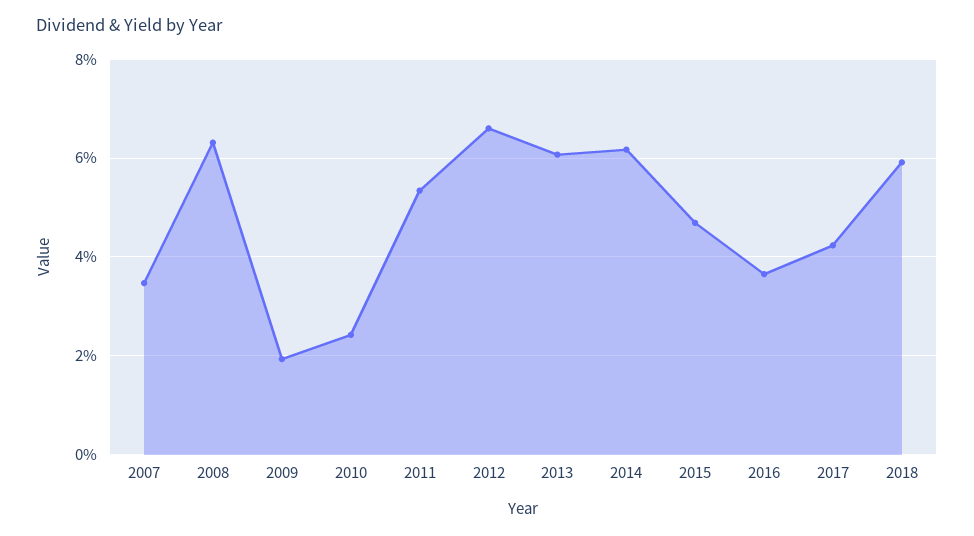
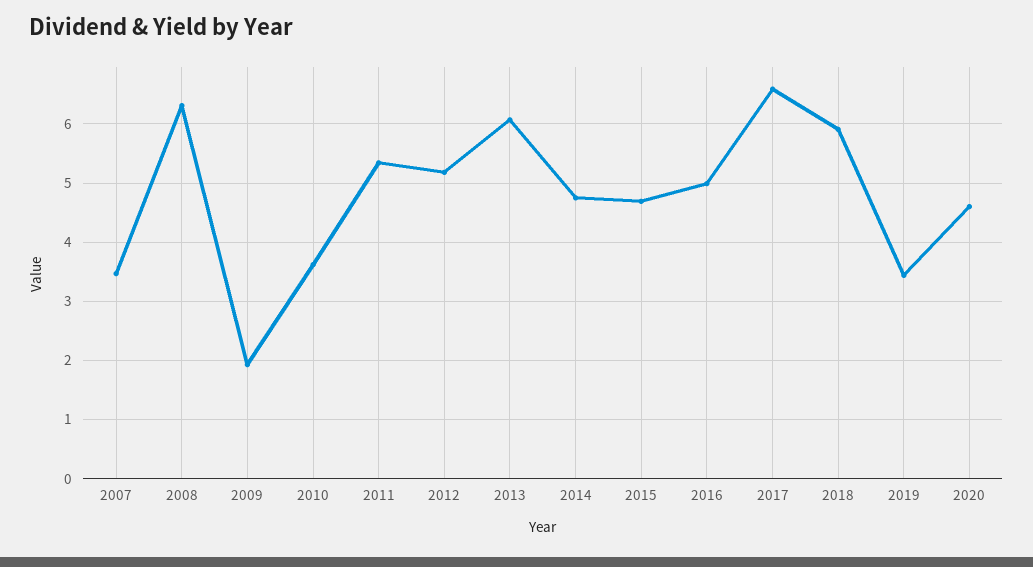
2010: 2.4 -> 3.6
2012: 6.6 -> 5.2
2014: 6.2 -> 4.8
2016: 3.6 -> 5
2017: 4.2 -> 6.6
2019: none -> 3.4
2020: none -> 4.6

